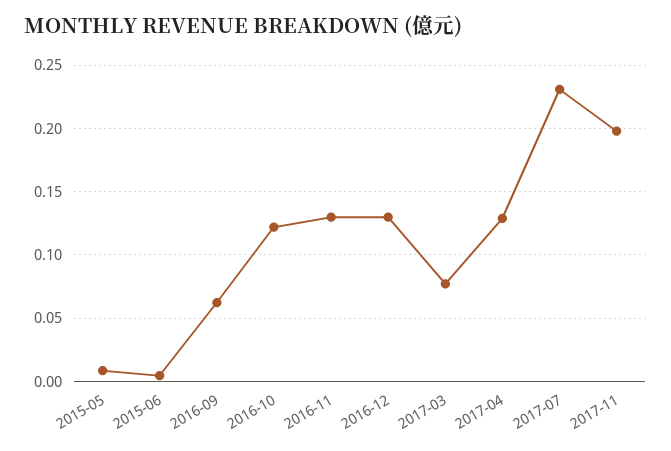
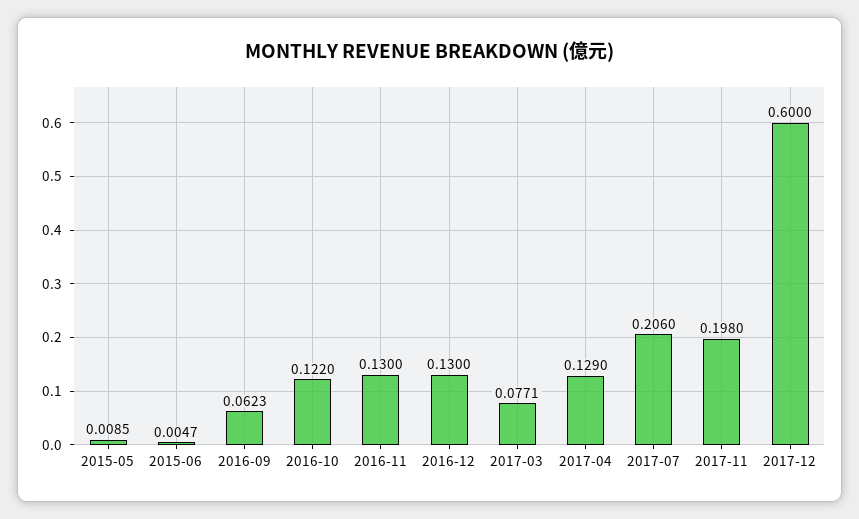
2017-07: 0.23 -> 0.206
2017-12: none -> 0.6

